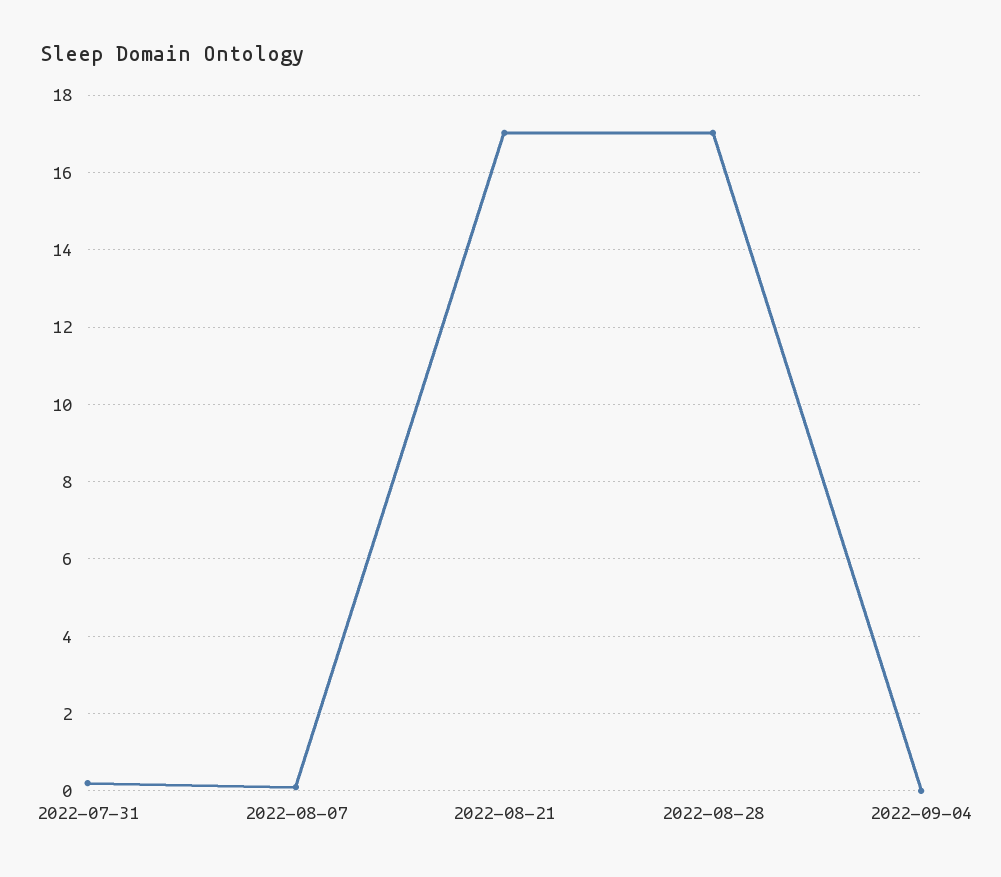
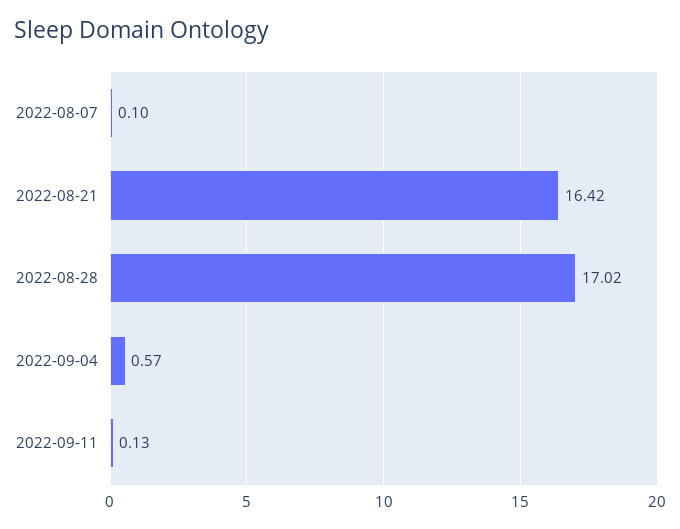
2022-07-31: 0.2 -> none
2022-08-21: 17 -> 16.42
2022-09-04: 0 -> 0.57
2022-09-11: none -> 0.13

